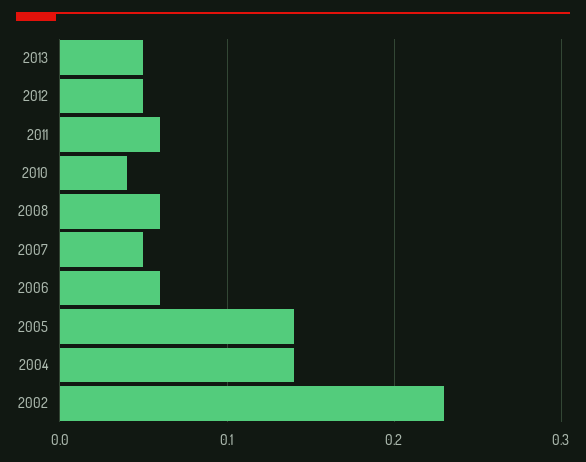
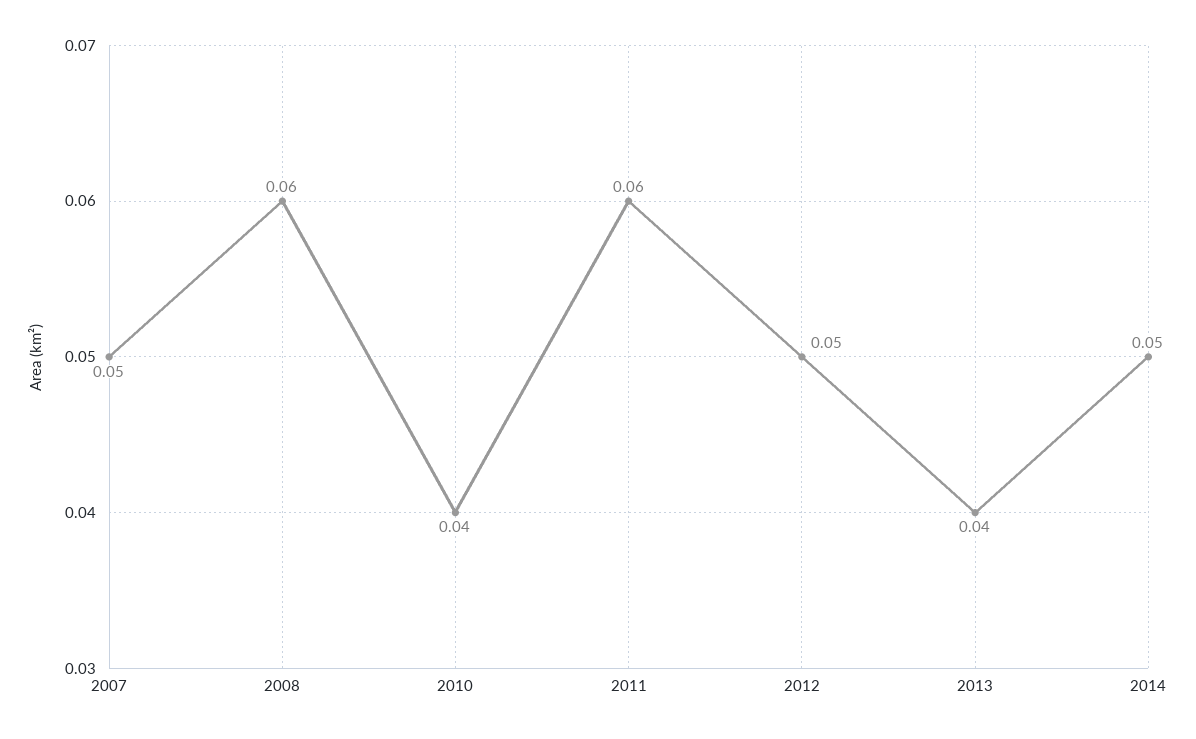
2013: 0.05 -> 0.04
2006: 0.06 -> none
2005: 0.14 -> none
2004: 0.14 -> none
2002: 0.23 -> none
2014: none -> 0.05

